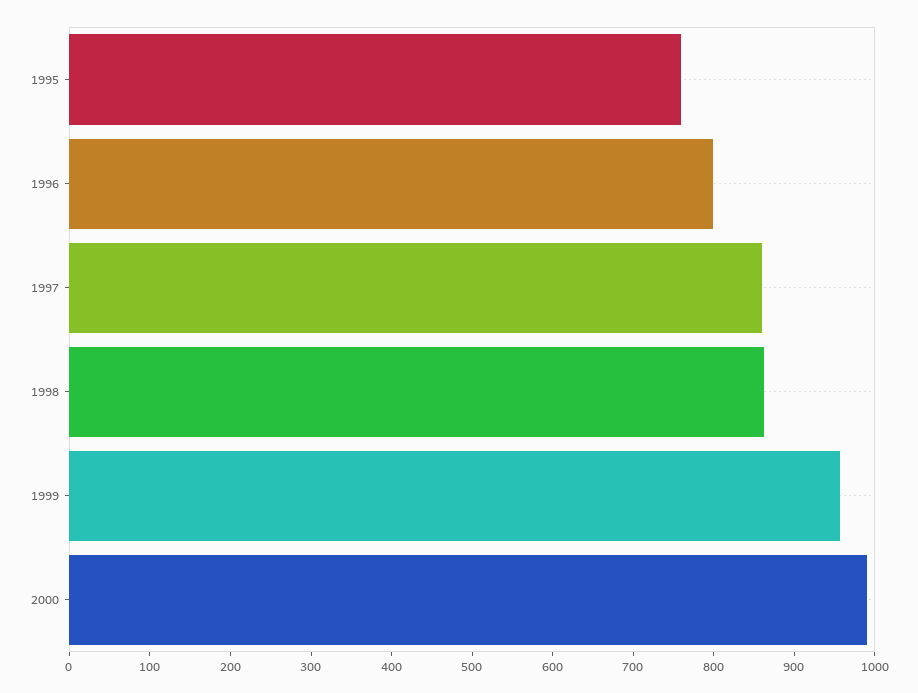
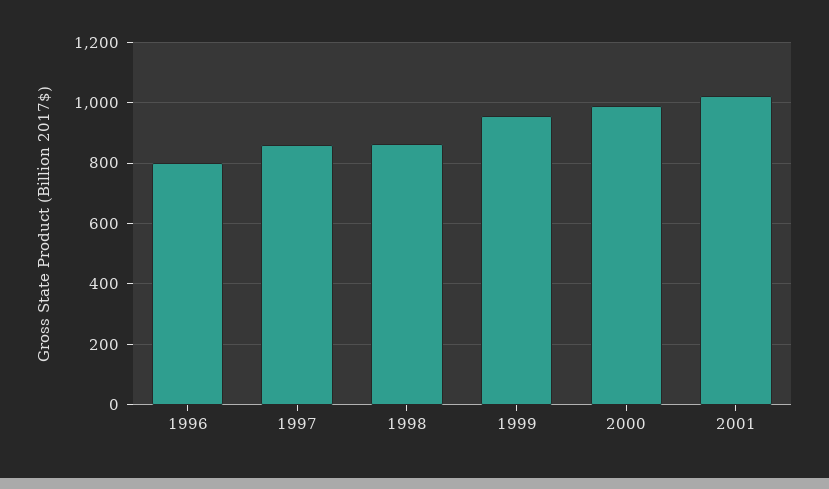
1995: 760 -> none
2001: none -> 1020

